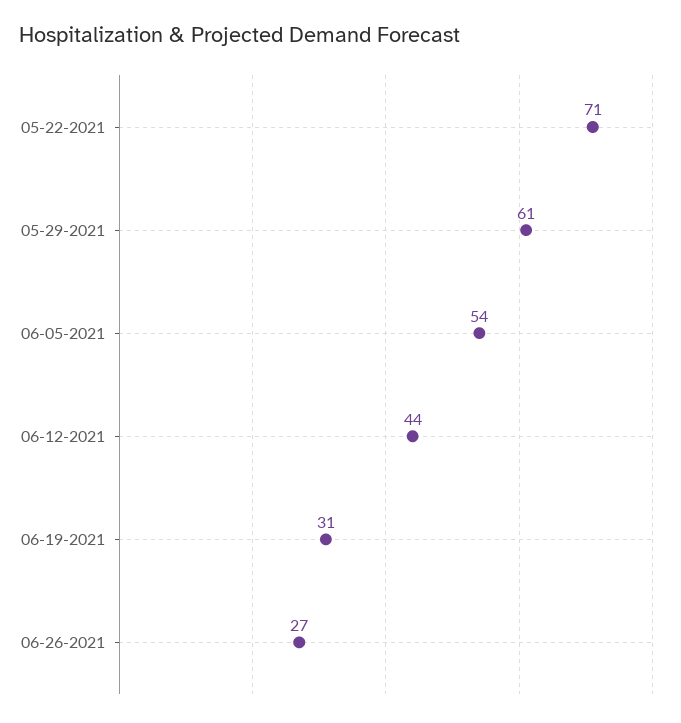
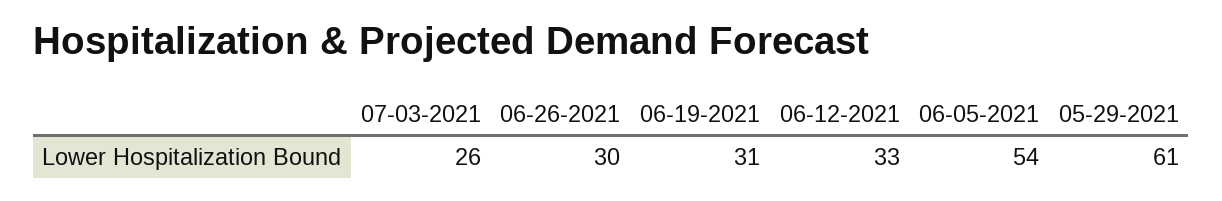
05-22-2021: 71 -> none
06-12-2021: 44 -> 33
06-26-2021: 27 -> 30
07-03-2021: none -> 26

